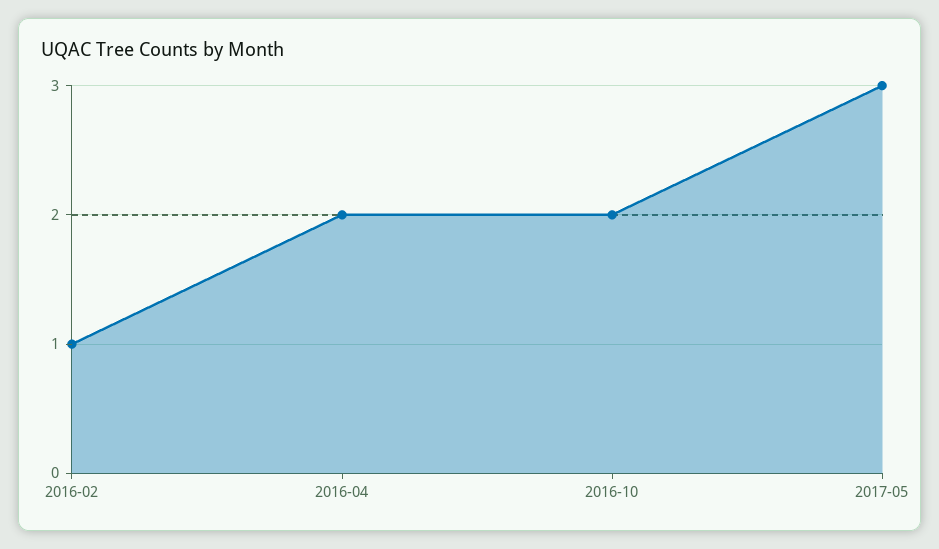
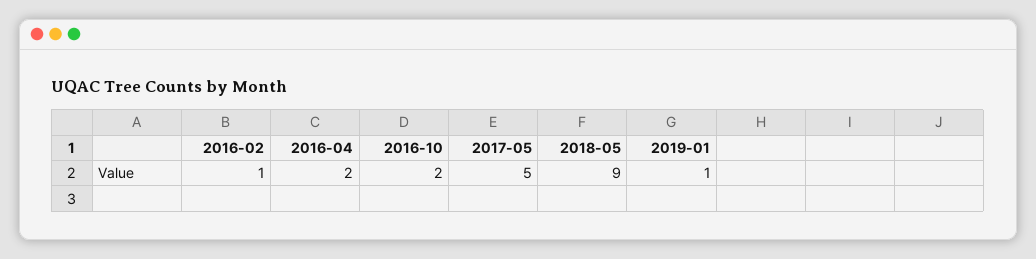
2017-05: 3 -> 5
2018-05: none -> 9
2019-01: none -> 1

